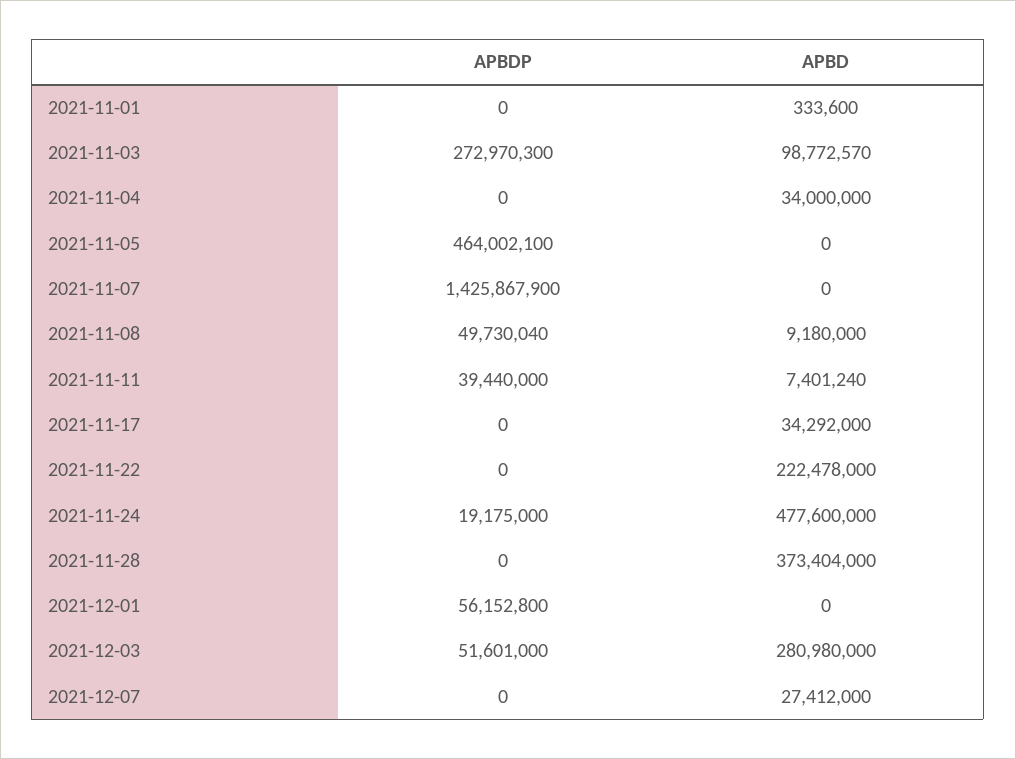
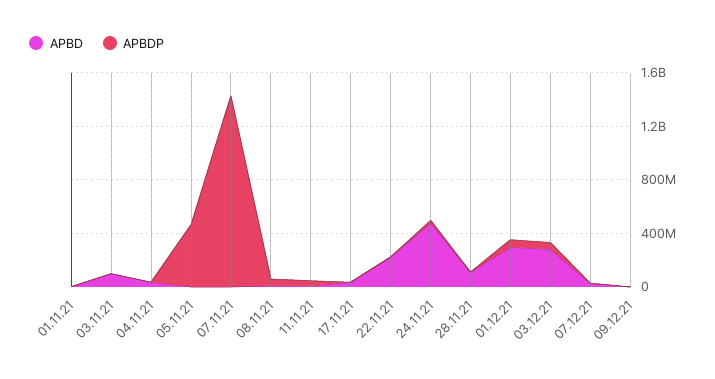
APBDP, 2021-11-03: 272970300 -> 0
APBD, 2021-11-28: 373404000 -> 100000000
APBD, 2021-12-01: 0 -> 300000000
APBD, 09.12.21: none -> 0
APBDP, 09.12.21: none -> 0

